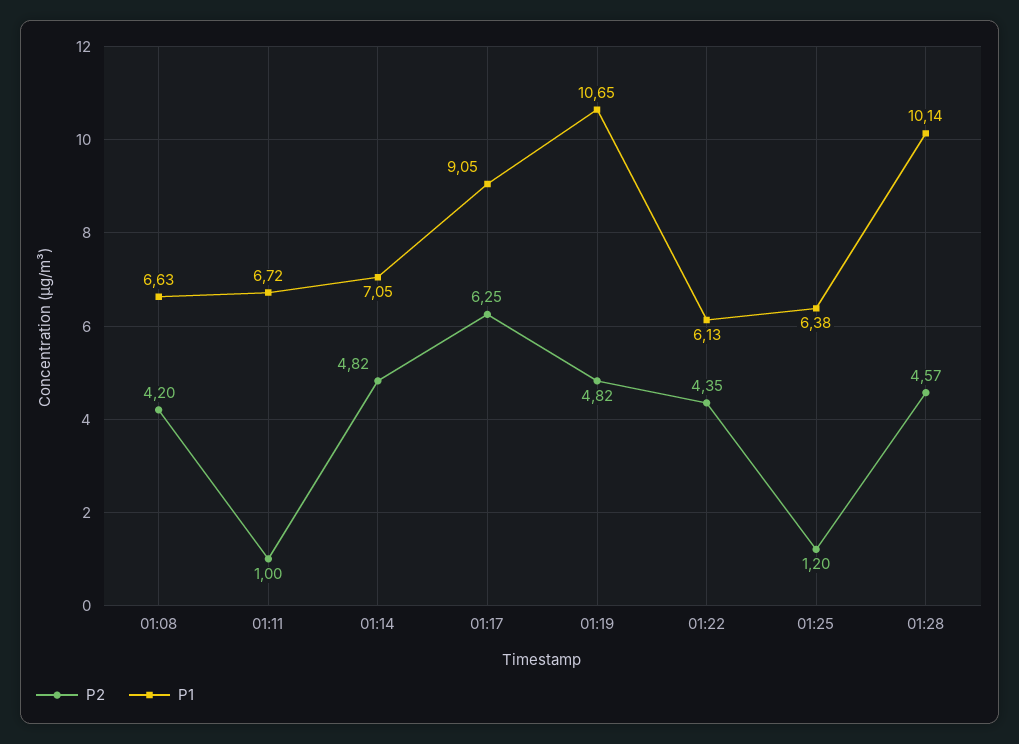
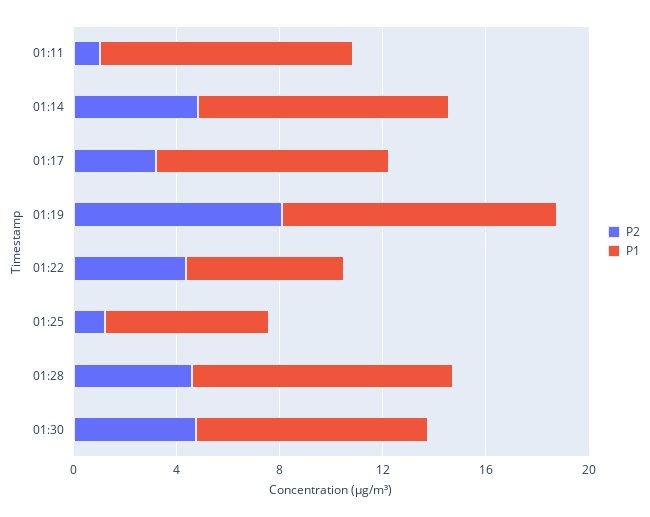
P2, 01:08: 4.2 -> none
P1, 01:08: 6.63 -> none
P1, 01:11: 6.72 -> 10
P1, 01:14: 7.05 -> 10
P2, 01:17: 6.25 -> 3
P2, 01:19: 4.82 -> 8
P2, 01:30: none -> 5
P1, 01:30: none -> 9

